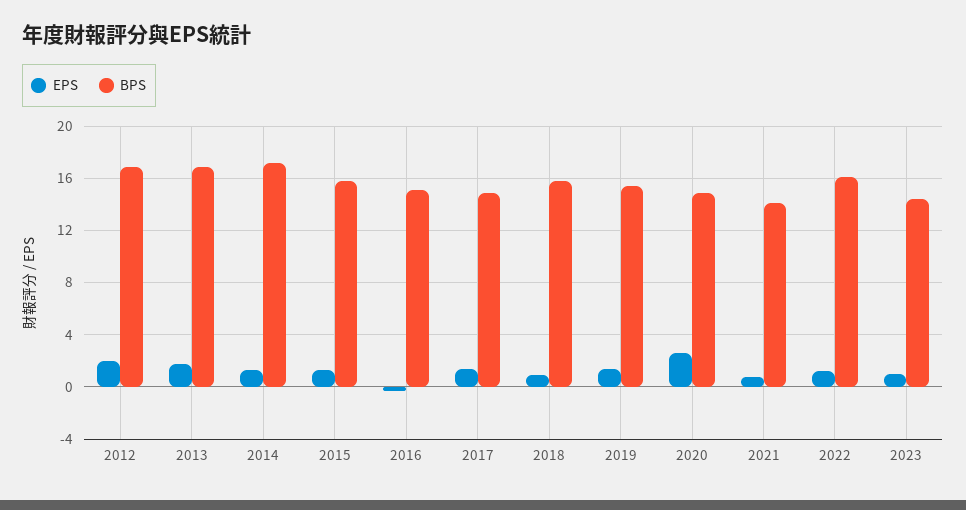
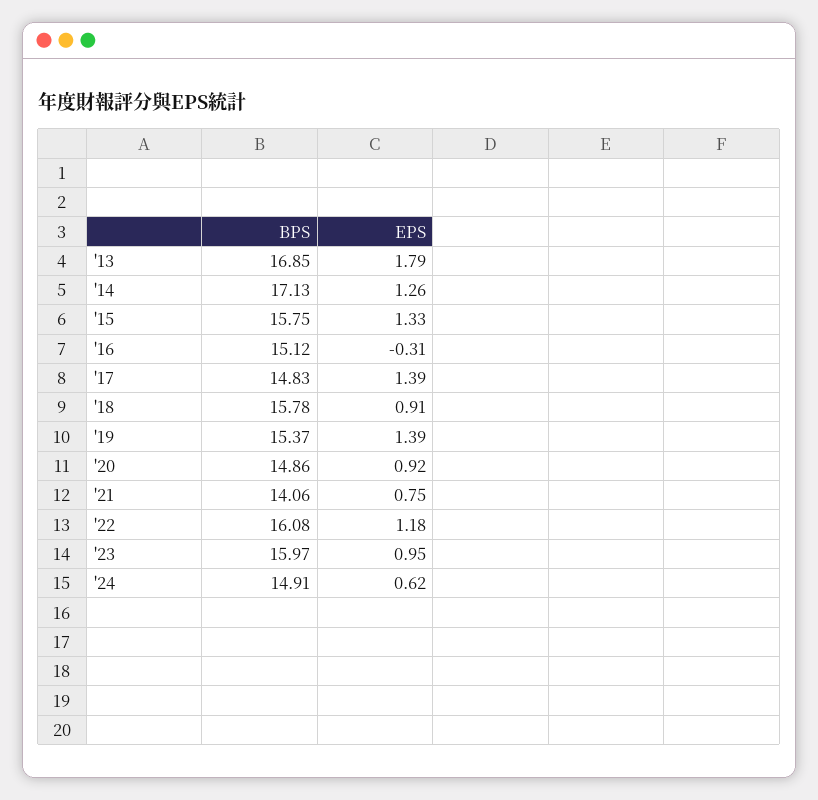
EPS, 2012: 2 -> none
BPS, 2012: 17 -> none
EPS, 2020: 2.5 -> 0.92
BPS, 2023: 14.5 -> 15.97
BPS, '24: none -> 14.91
EPS, '24: none -> 0.62

